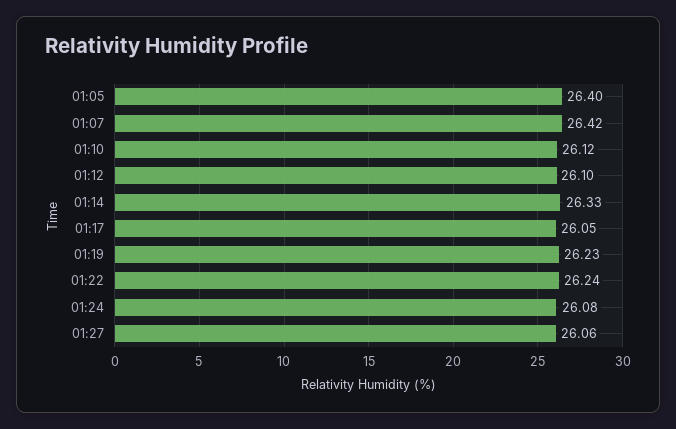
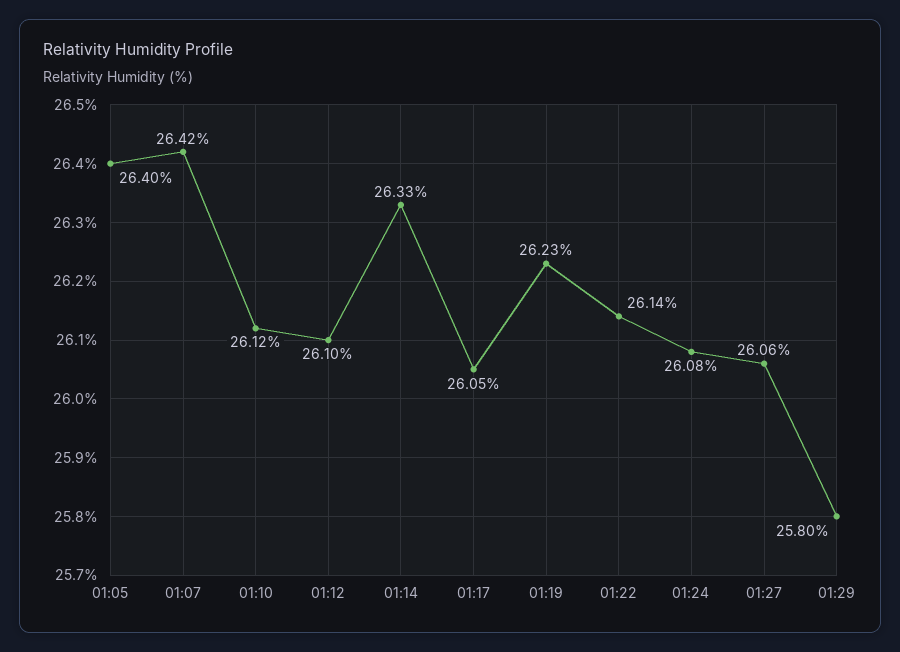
01:22: 26.24 -> 26.14
01:29: none -> 25.8

